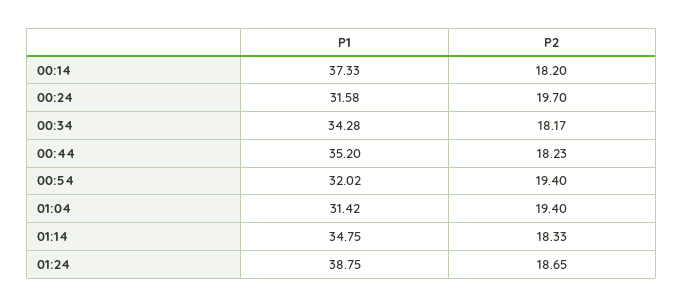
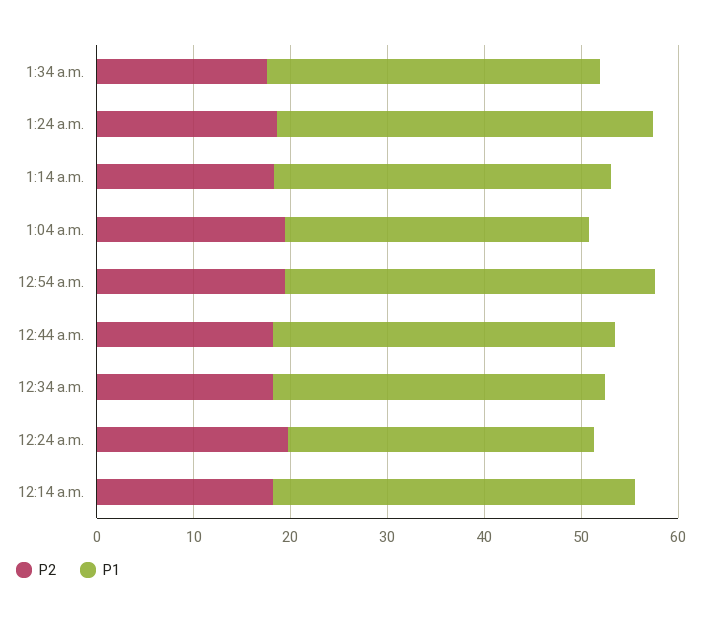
P1, 00:54: 32.02 -> 38
P2, 1:34 a.m.: none -> 18
P1, 1:34 a.m.: none -> 34

